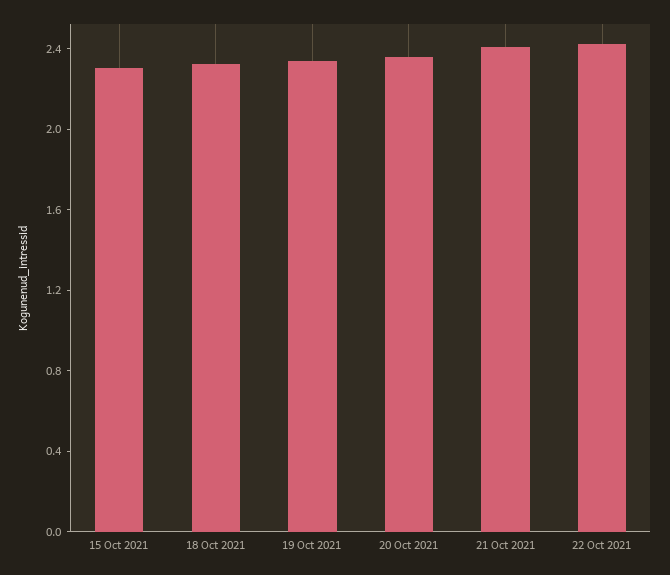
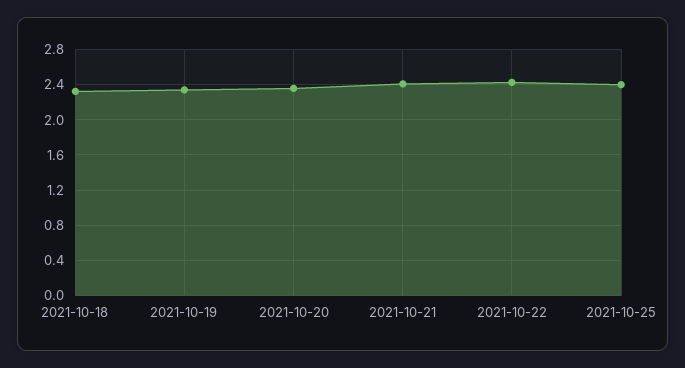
15 Oct 2021: 2.3 -> none
2021-10-25: none -> 2.4

